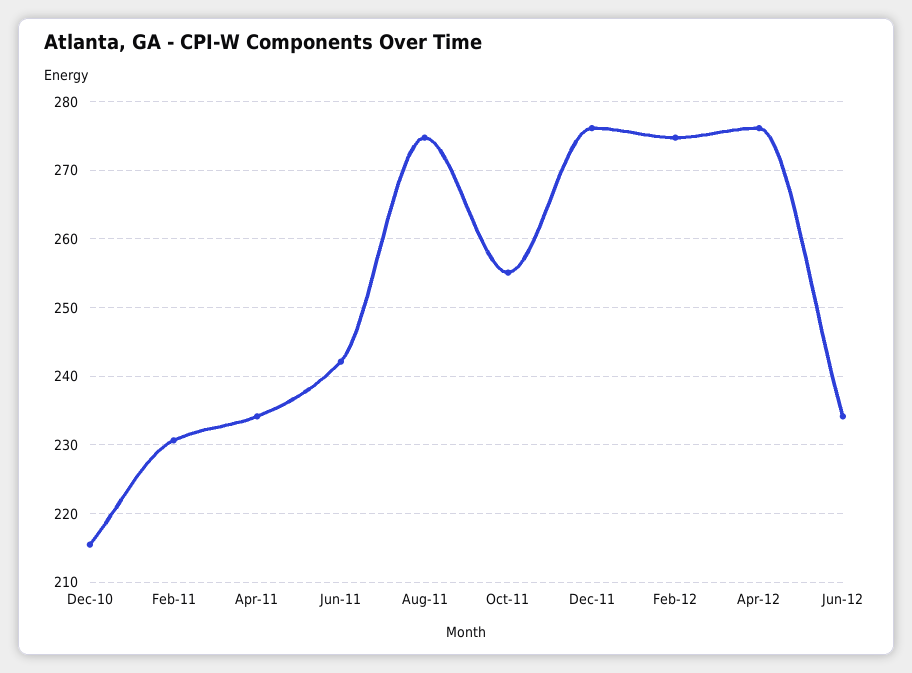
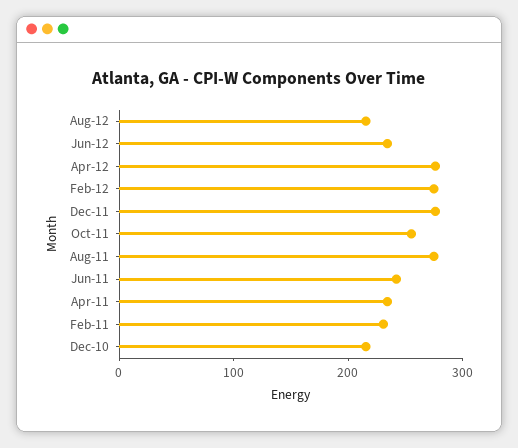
Aug-12: none -> 220

